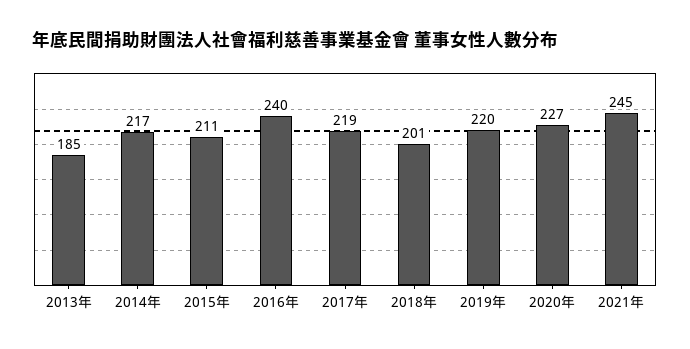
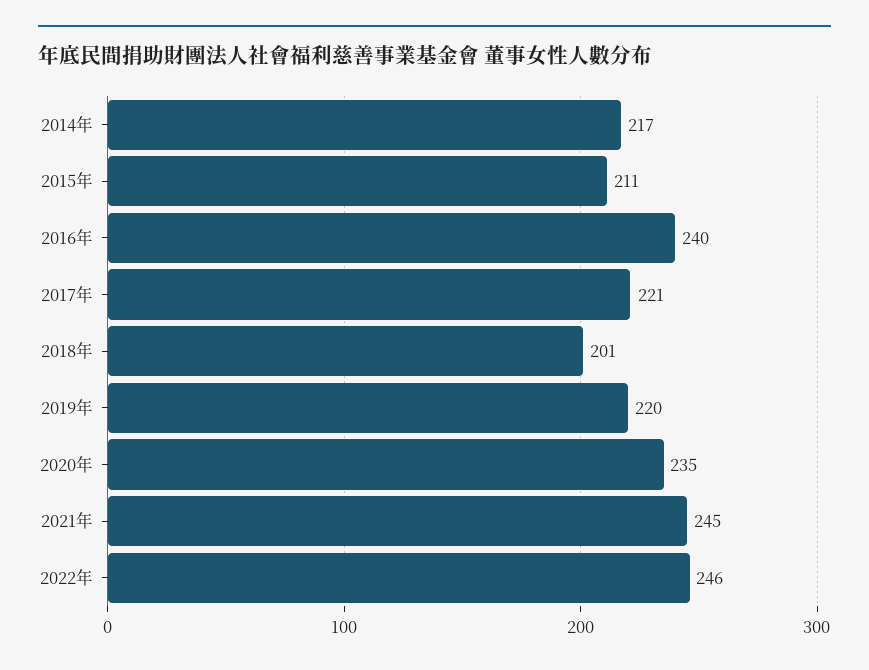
2013年: 185 -> none
2017年: 219 -> 221
2020年: 227 -> 235
2022年: none -> 246

